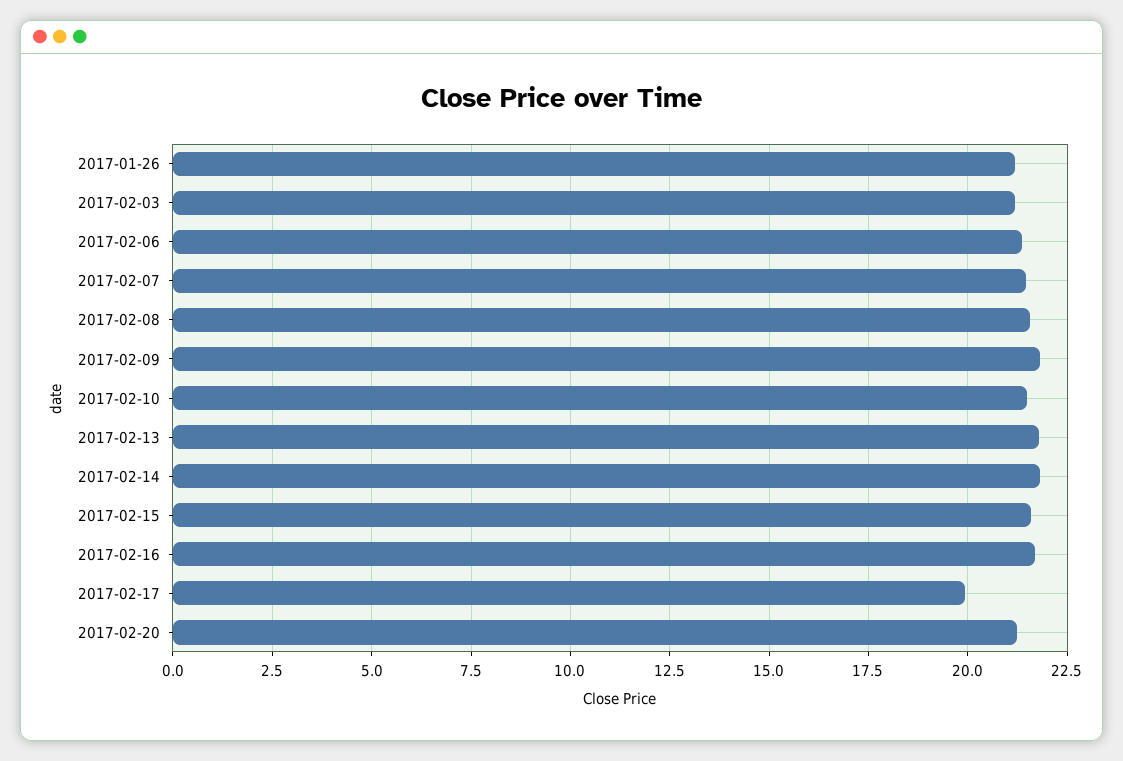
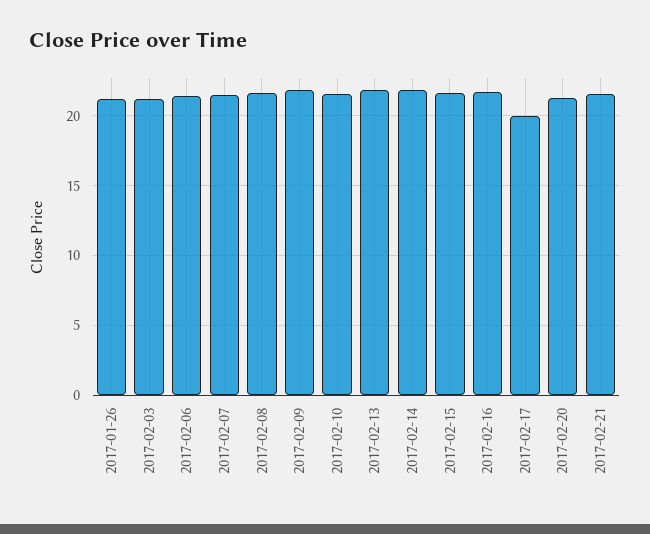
2017-02-21: none -> 21.5

